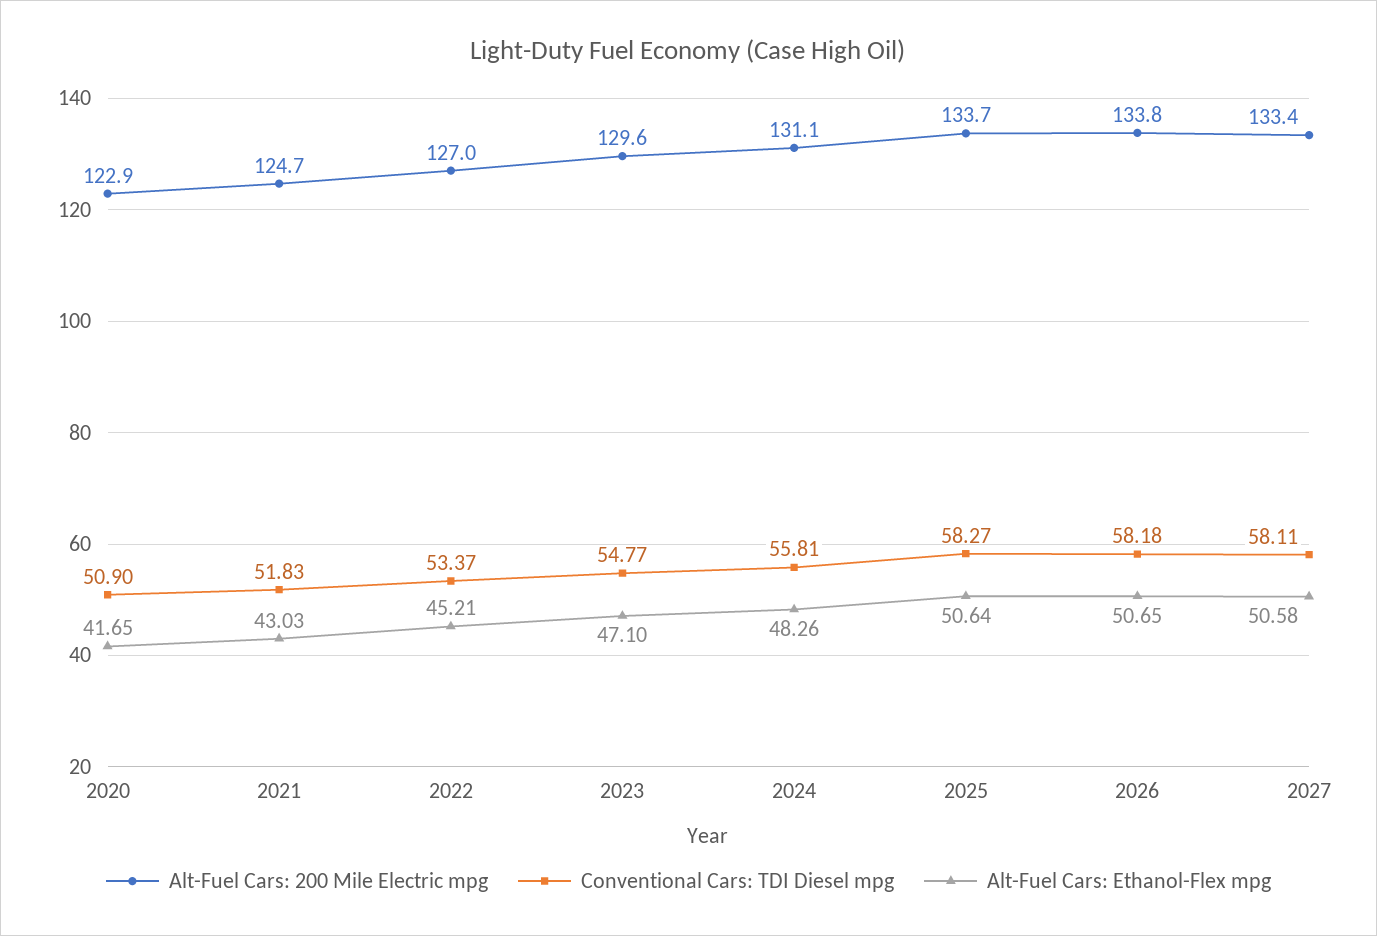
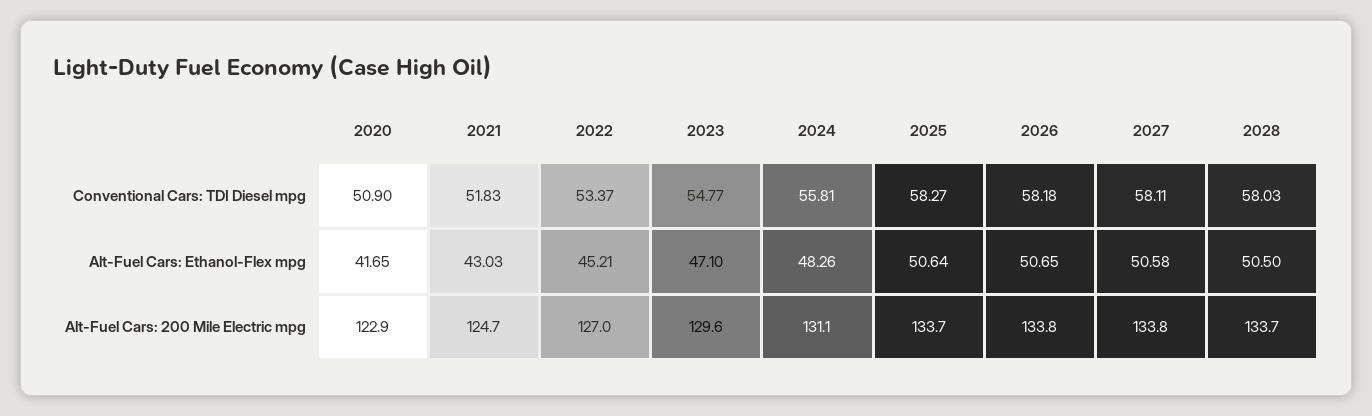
Alt-Fuel Cars: 200 Mile Electric mpg, 2027: 133.4 -> 133.8
Conventional Cars: TDI Diesel mpg, 2028: none -> 58.03
Alt-Fuel Cars: Ethanol-Flex mpg, 2028: none -> 50.5
Alt-Fuel Cars: 200 Mile Electric mpg, 2028: none -> 133.7

